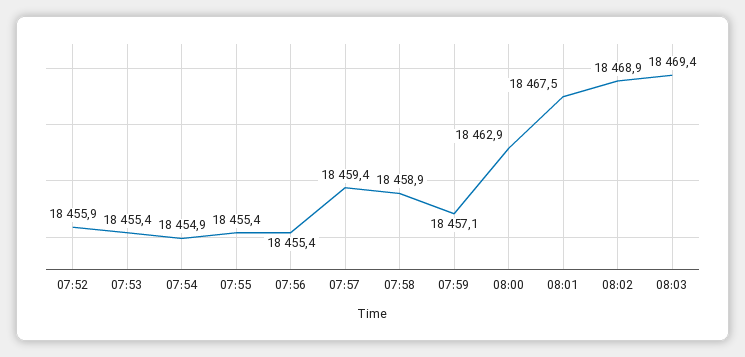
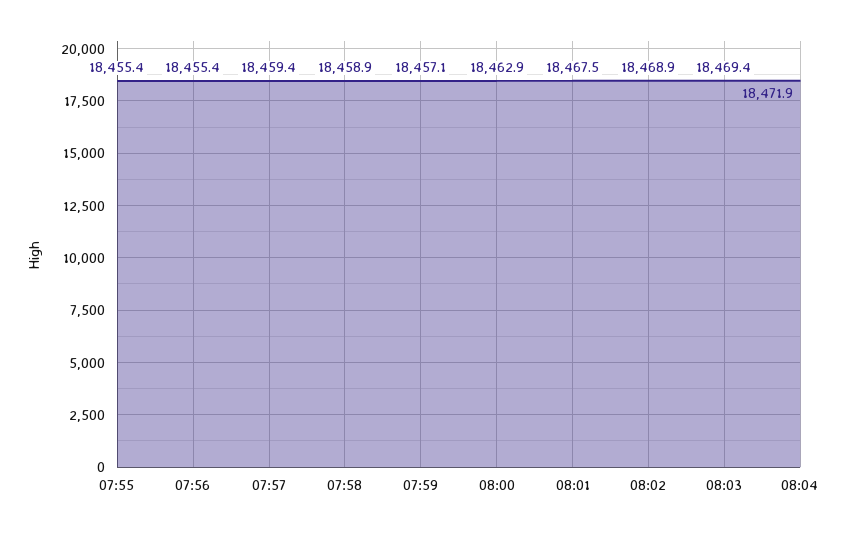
07:52: 18455.9 -> none
07:53: 18455.4 -> none
07:54: 18454.9 -> none
08:04: none -> 18471.9

